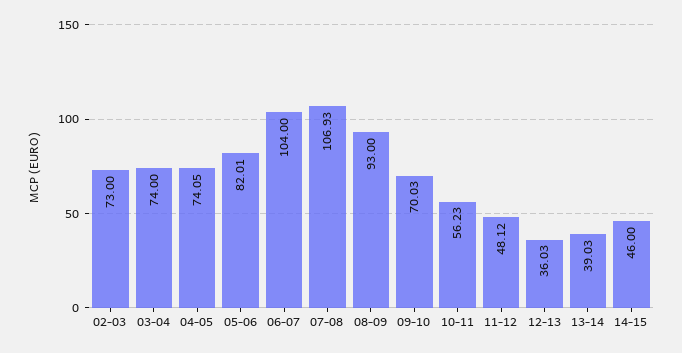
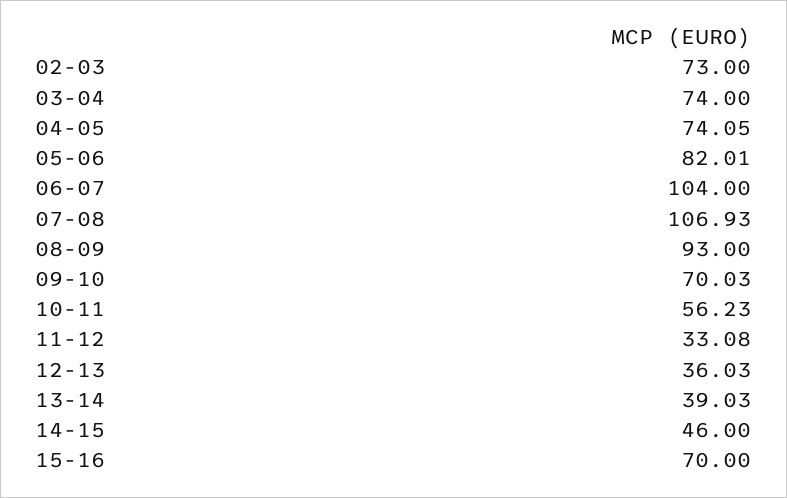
11-12: 48.12 -> 33.08
15-16: none -> 70

